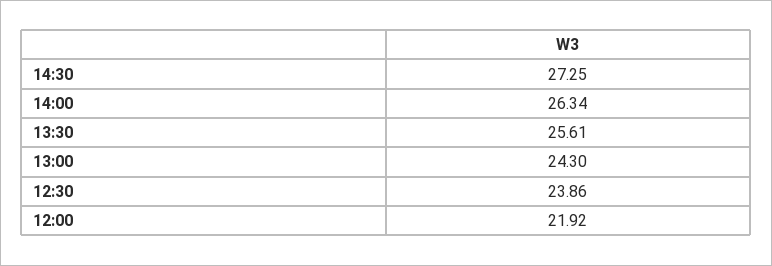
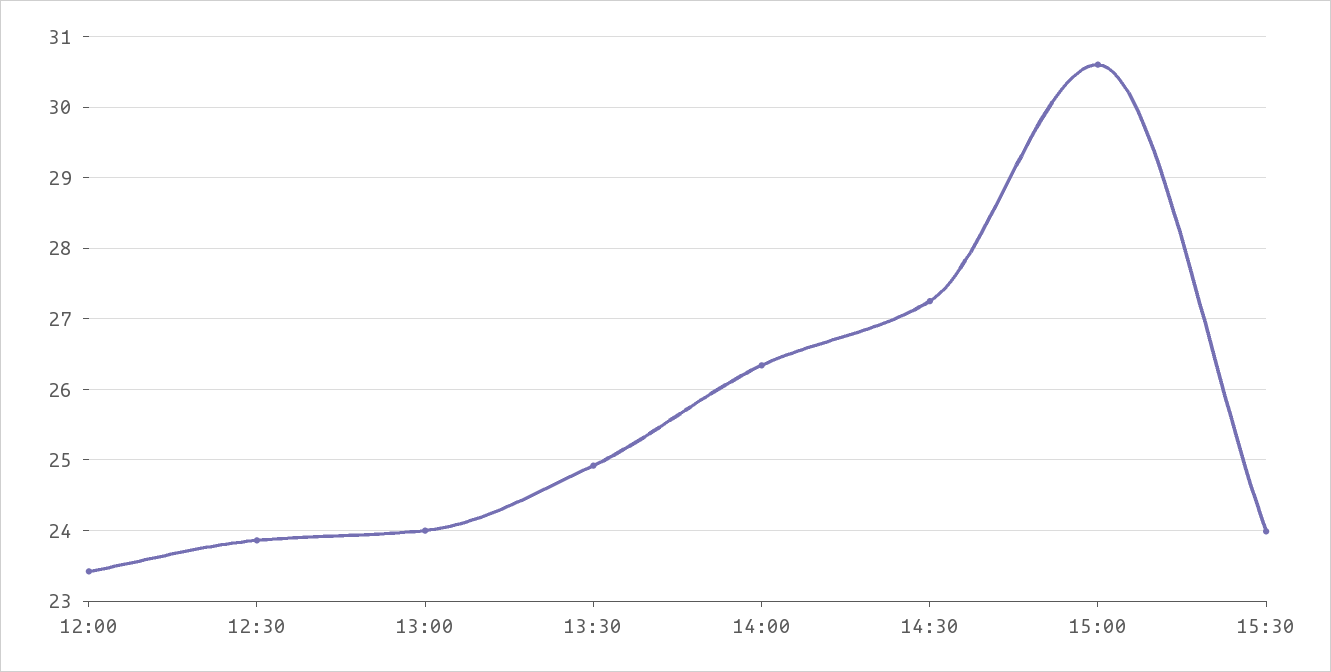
13:30: 25.61 -> 24.9
13:00: 24.3 -> 24
12:00: 21.92 -> 23.4
15:00: none -> 30.6
15:30: none -> 24

